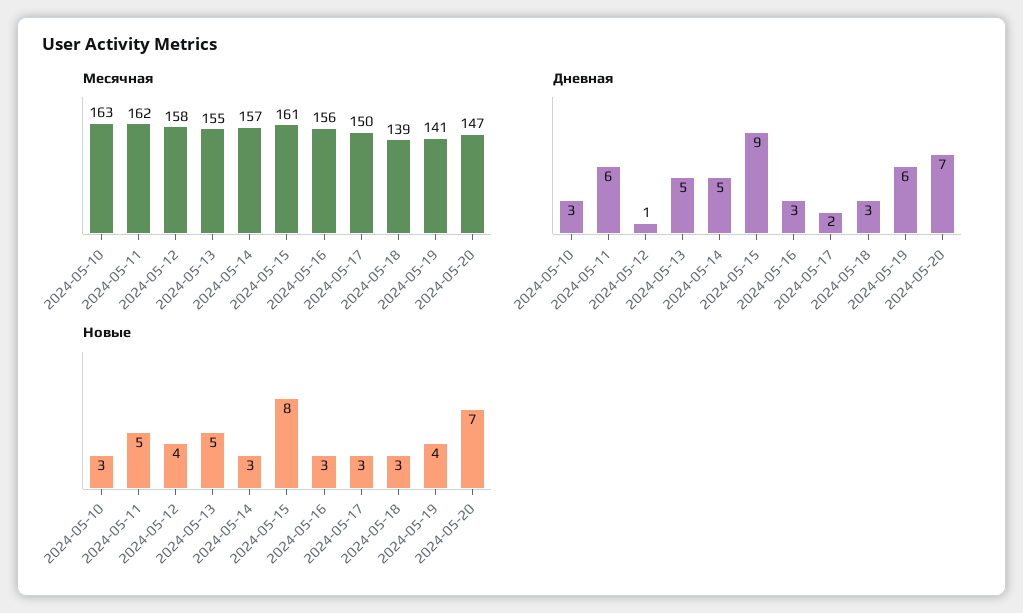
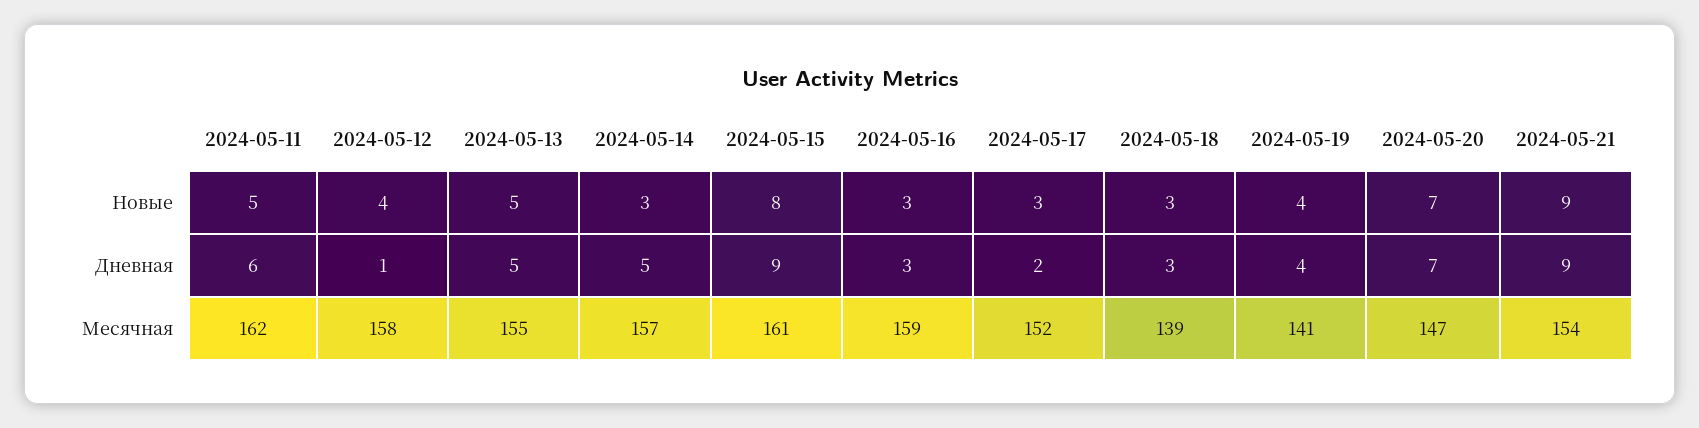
Месячная, 2024-05-10: 163 -> none
Месячная, 2024-05-16: 156 -> 159
Месячная, 2024-05-17: 150 -> 152
Дневная, 2024-05-10: 3 -> none
Дневная, 2024-05-19: 6 -> 4
Новые, 2024-05-10: 3 -> none
Новые, 2024-05-21: none -> 9
Дневная, 2024-05-21: none -> 9
Месячная, 2024-05-21: none -> 154

